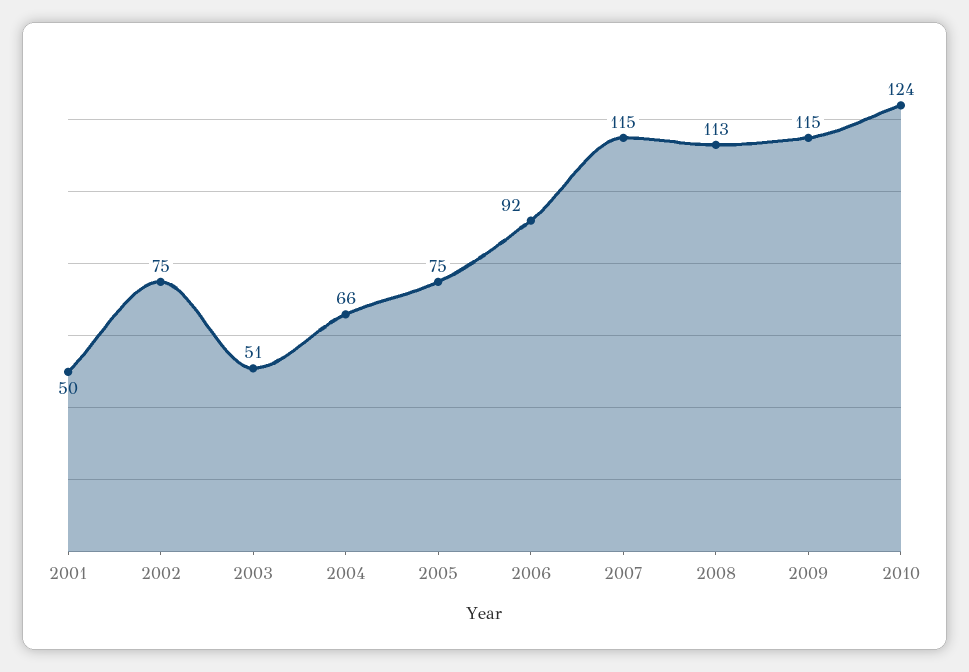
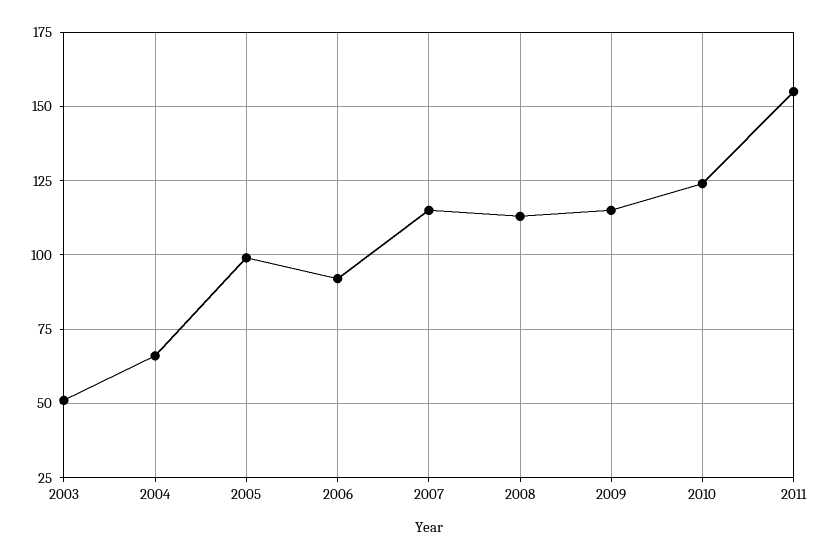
2001: 50 -> none
2002: 75 -> none
2005: 75 -> 100
2011: none -> 155

